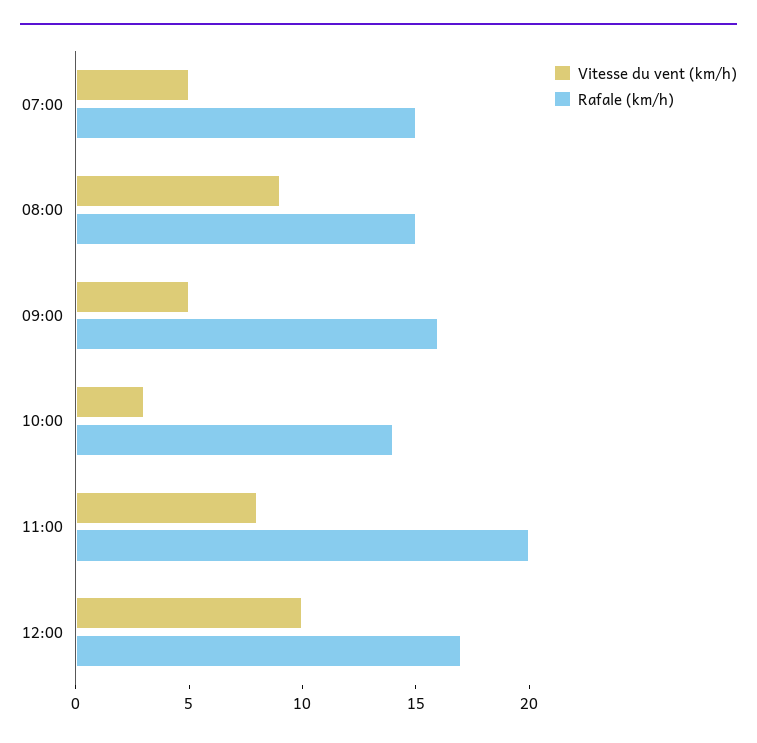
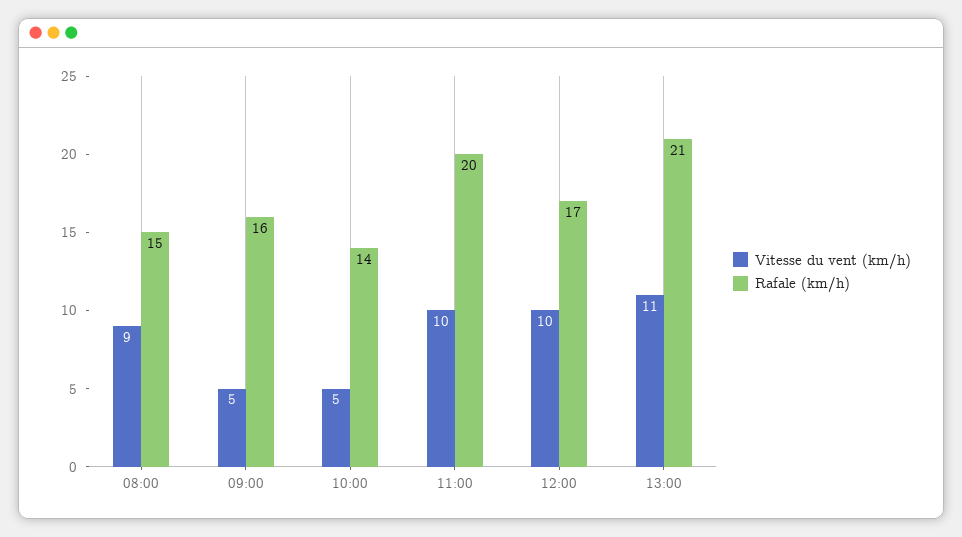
Vitesse du vent (km/h), 07:00: 5 -> none
Rafale (km/h), 07:00: 15 -> none
Vitesse du vent (km/h), 10:00: 3 -> 5
Vitesse du vent (km/h), 11:00: 8 -> 10
Vitesse du vent (km/h), 13:00: none -> 11
Rafale (km/h), 13:00: none -> 21

